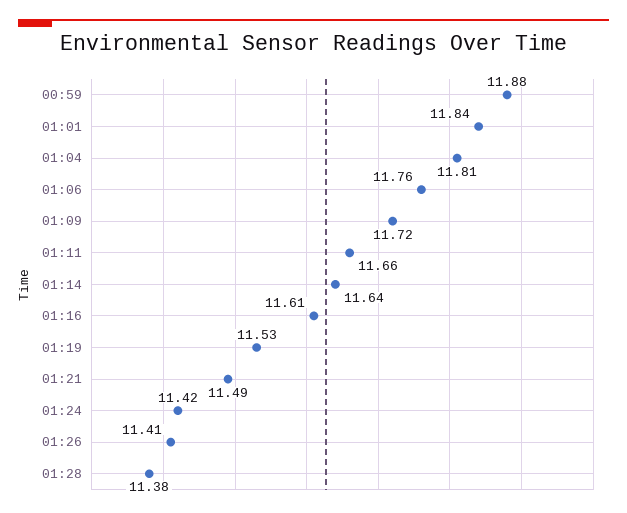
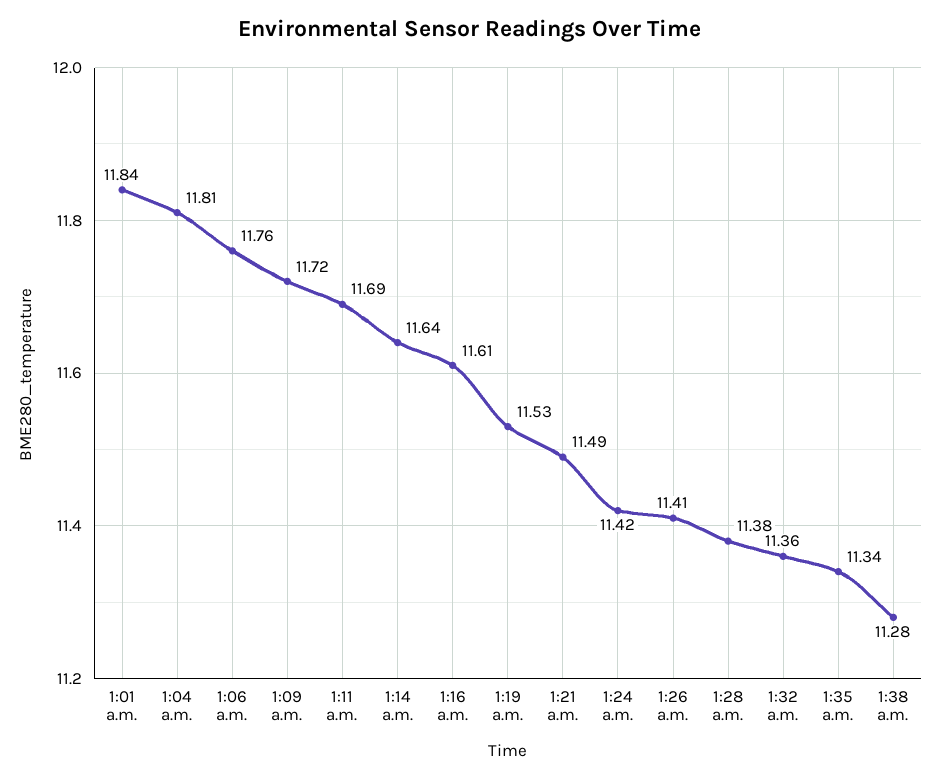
00:59: 11.88 -> none
01:11: 11.66 -> 11.69
1:32 a.m.: none -> 11.36
1:35 a.m.: none -> 11.34
1:38 a.m.: none -> 11.28

